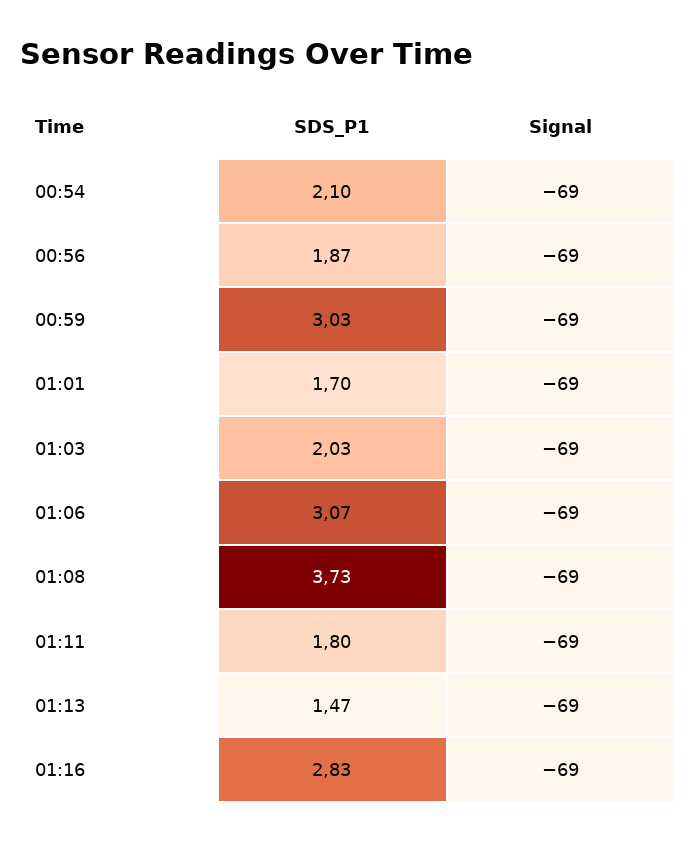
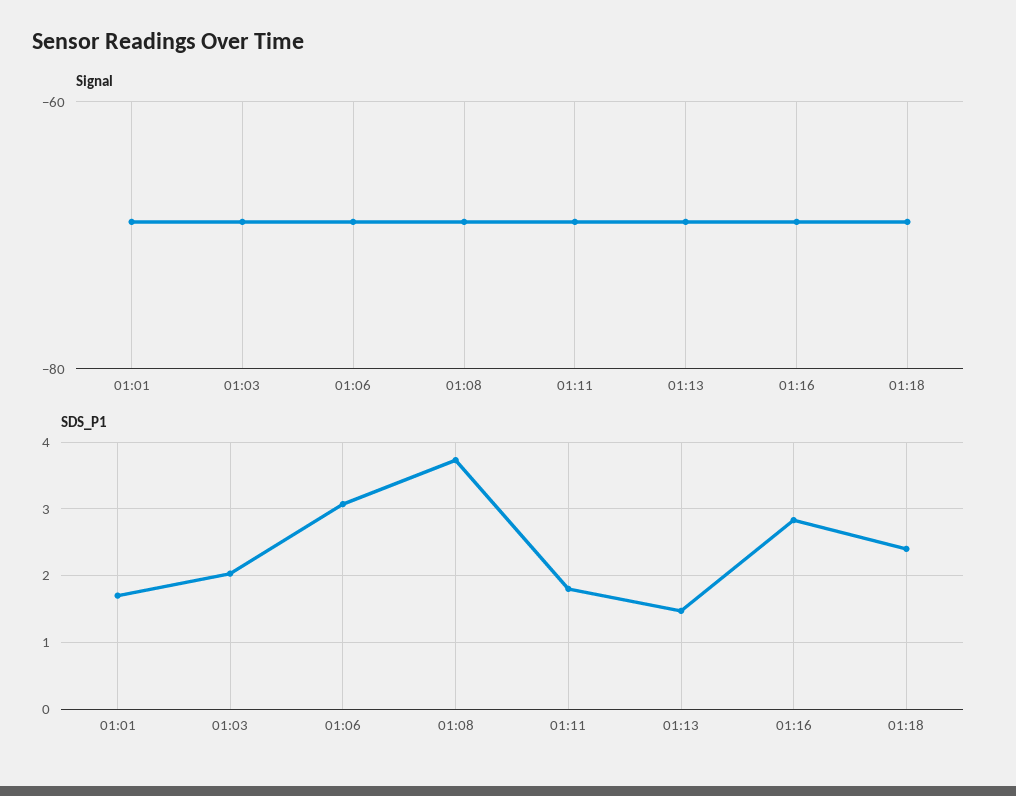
SDS_P1, 00:54: 2.1 -> none
Signal, 00:54: -69 -> none
SDS_P1, 00:56: 1.87 -> none
Signal, 00:56: -69 -> none
SDS_P1, 00:59: 3.03 -> none
Signal, 00:59: -69 -> none
Signal, 01:18: none -> -70
SDS_P1, 01:18: none -> 2.4

